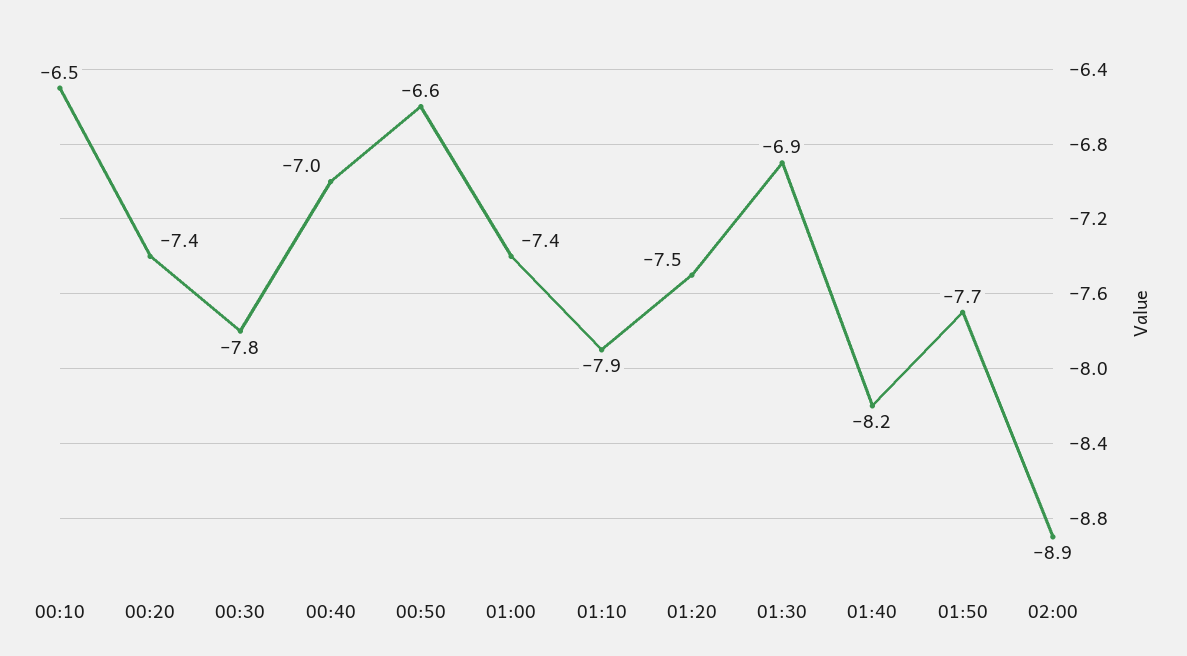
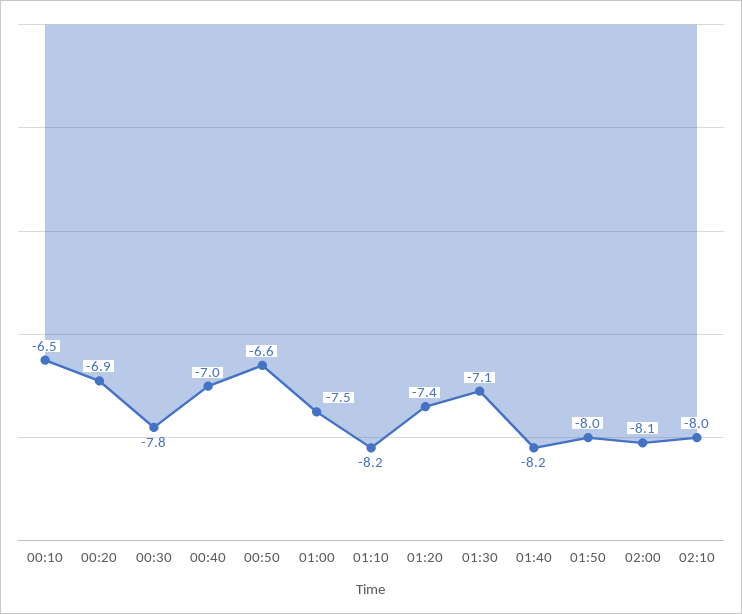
00:20: -7.4 -> -6.9
01:00: -7.4 -> -7.5
01:10: -7.9 -> -8.2
01:20: -7.5 -> -7.4
01:30: -6.9 -> -7.1
01:50: -7.7 -> -8
02:00: -8.9 -> -8.1
02:10: none -> -8

